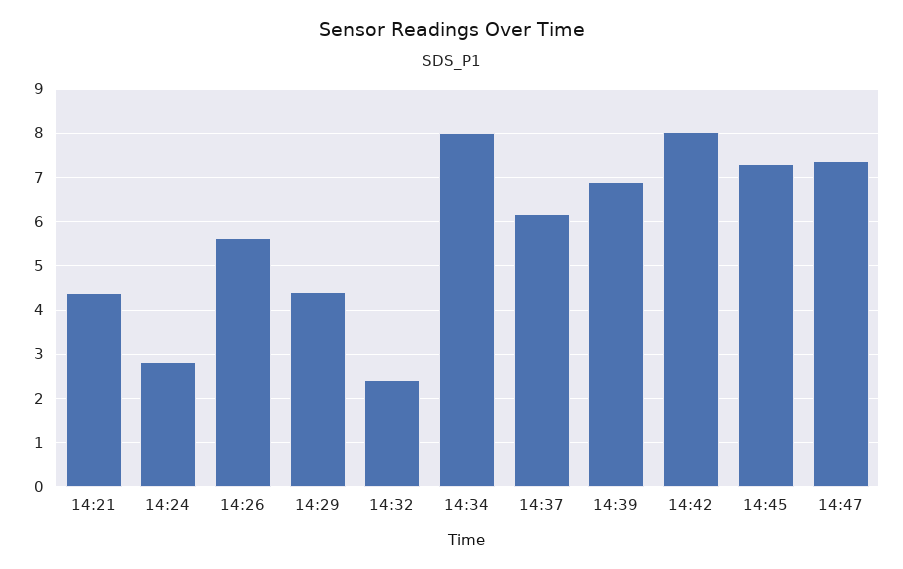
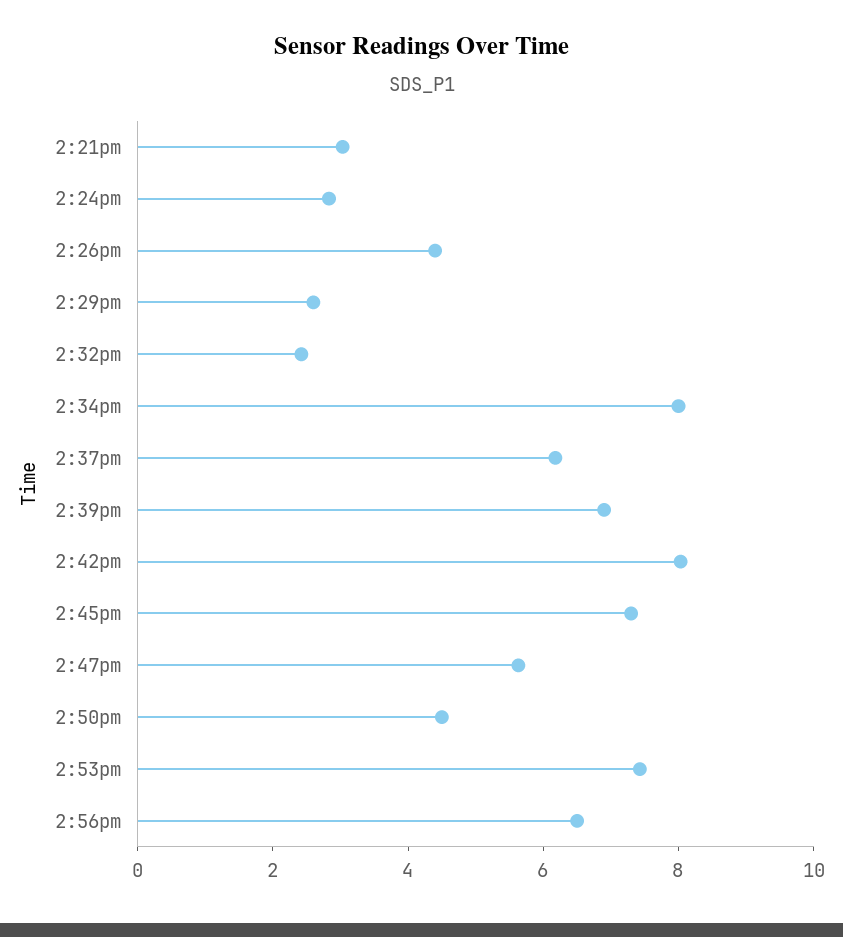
14:21: 4.4 -> 3
14:26: 5.6 -> 4.5
14:29: 4.4 -> 2.5
14:47: 7.4 -> 5.5
2:50pm: none -> 4.5
2:53pm: none -> 7.5
2:56pm: none -> 6.5

